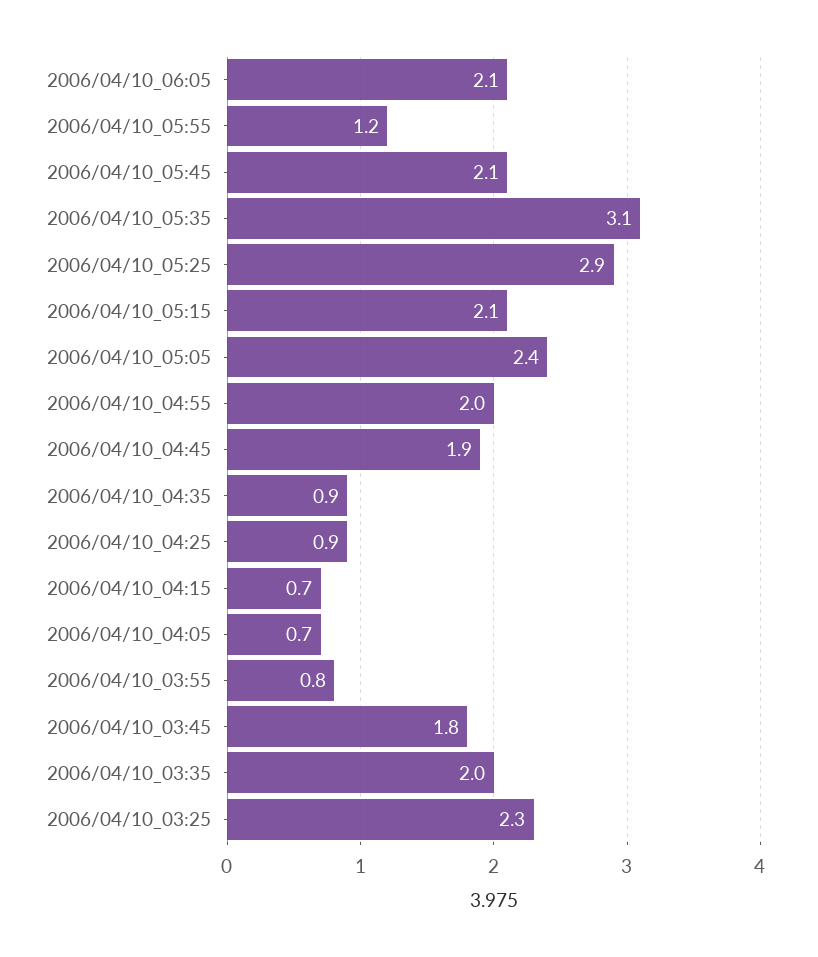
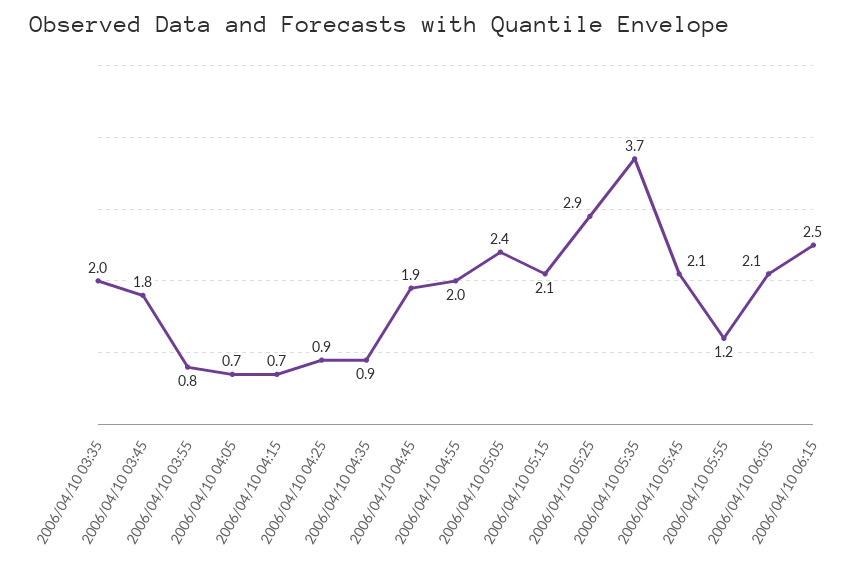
2006/04/10_05:35: 3.1 -> 3.7
2006/04/10_03:25: 2.3 -> none
2006/04/10 06:15: none -> 2.5

